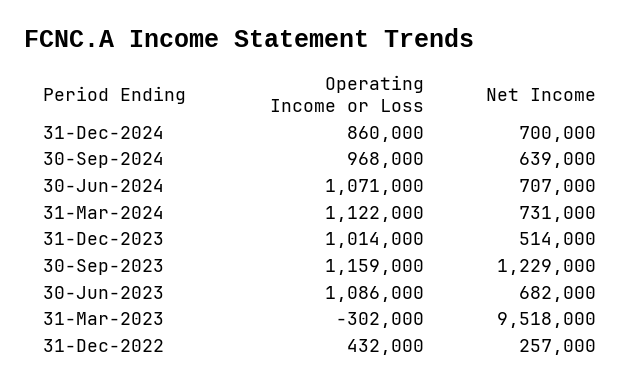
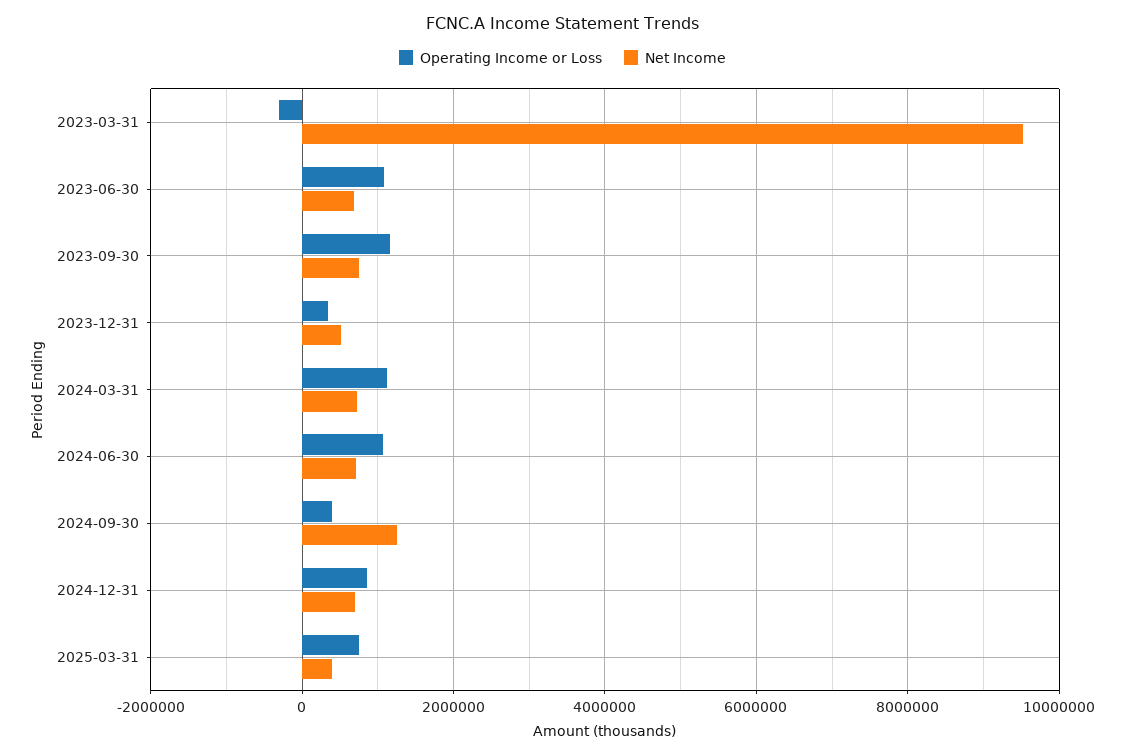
Operating Income or Loss, 30-Sep-2024: 968000 -> 400000
Net Income, 30-Sep-2024: 639000 -> 1200000
Operating Income or Loss, 31-Dec-2023: 1014000 -> 400000
Net Income, 30-Sep-2023: 1229000 -> 800000
Operating Income or Loss, 31-Dec-2022: 432000 -> none
Net Income, 31-Dec-2022: 257000 -> none
Operating Income or Loss, 2025-03-31: none -> 800000
Net Income, 2025-03-31: none -> 400000

